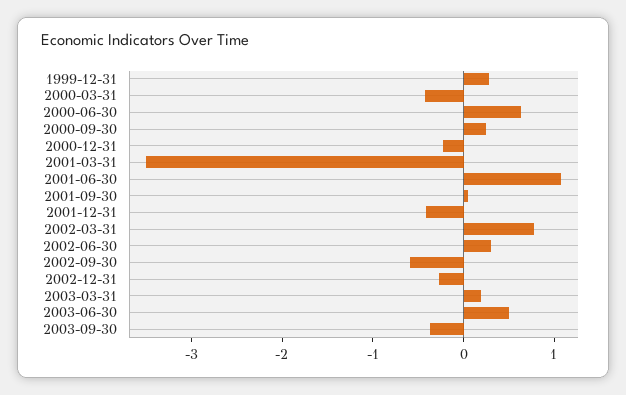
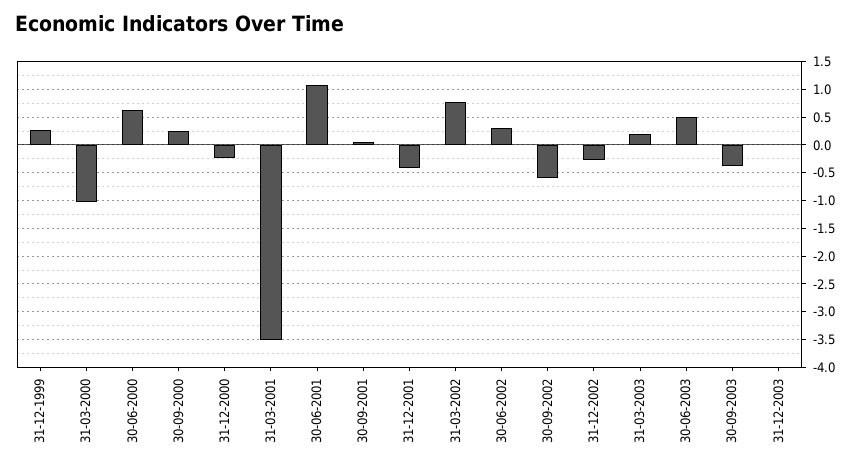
2000-03-31: -0.4 -> -1
31-12-2003: none -> 0

